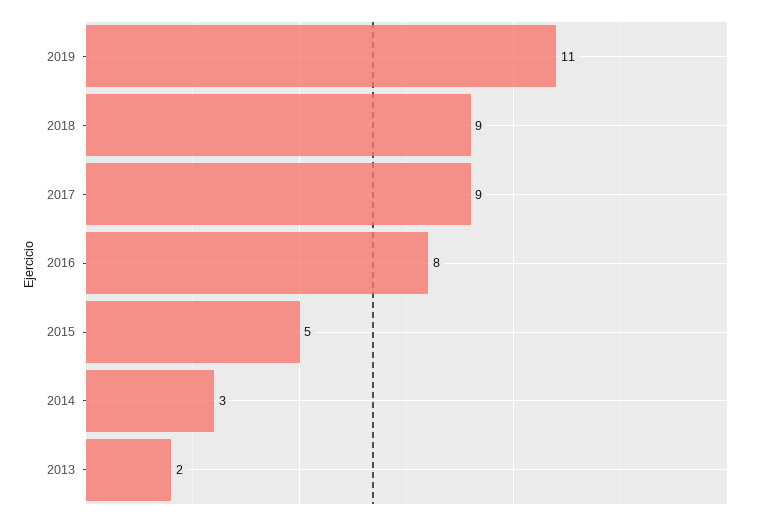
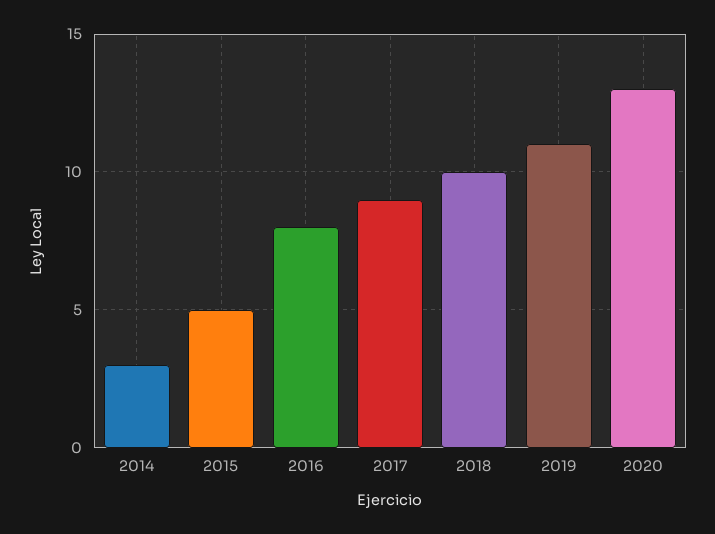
2018: 9 -> 10
2013: 2 -> none
2020: none -> 13

